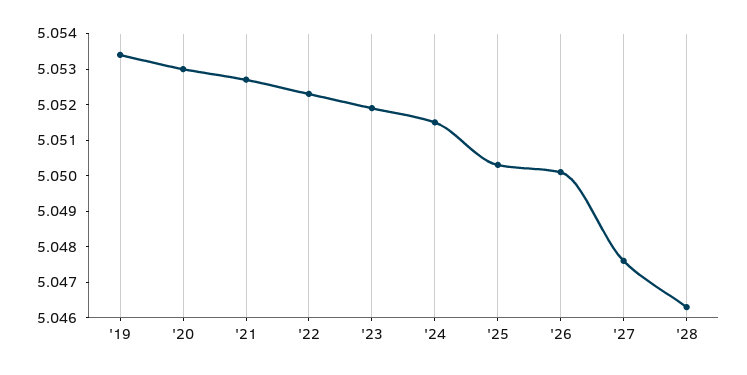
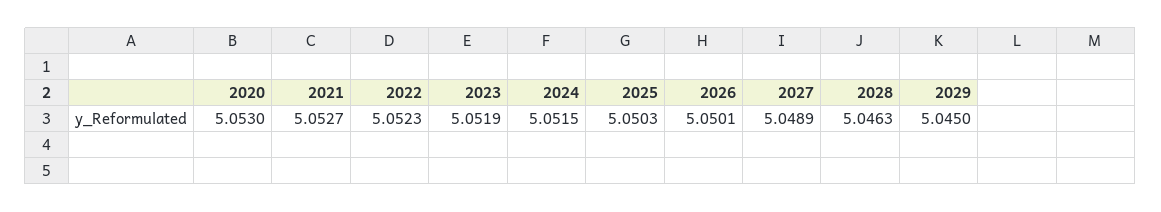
'19: 5.0535 -> none
'27: 5.0475 -> 5.0489
2029: none -> 5.045

